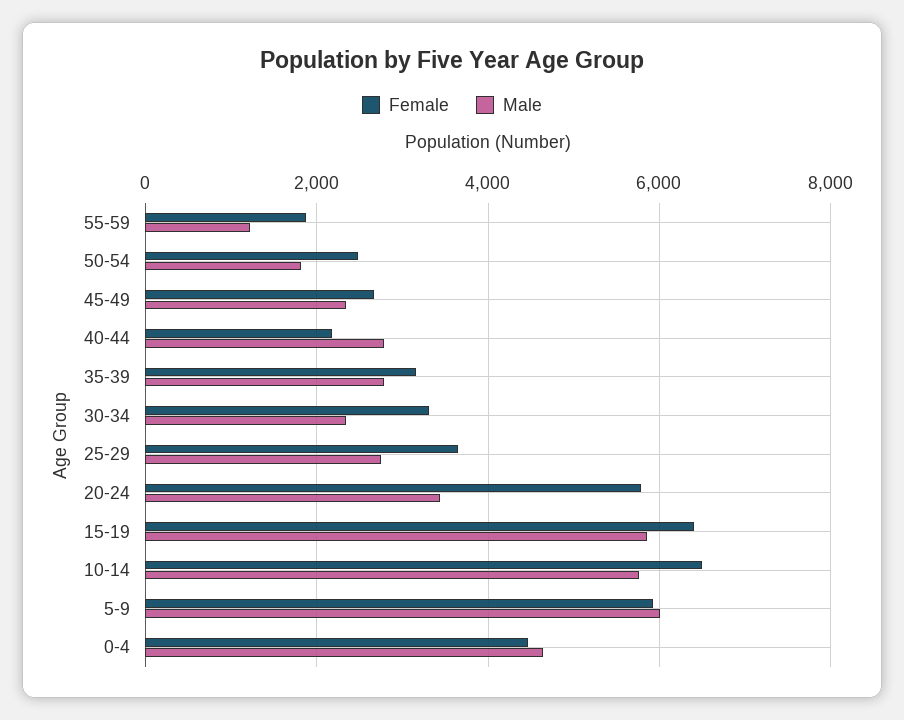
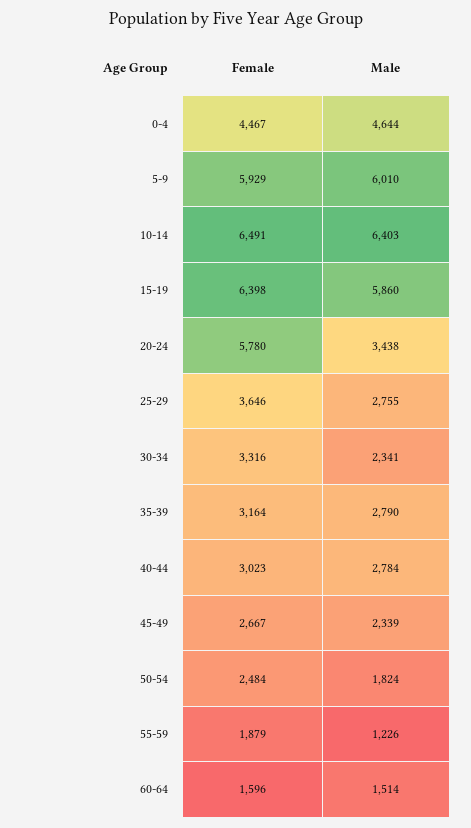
Female, 40-44: 2200 -> 3023
Male, 10-14: 5800 -> 6403
Female, 60-64: none -> 1596
Male, 60-64: none -> 1514

